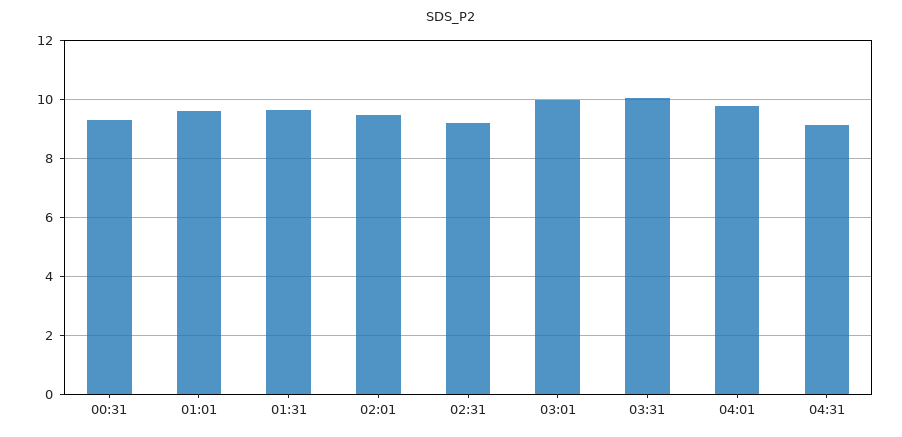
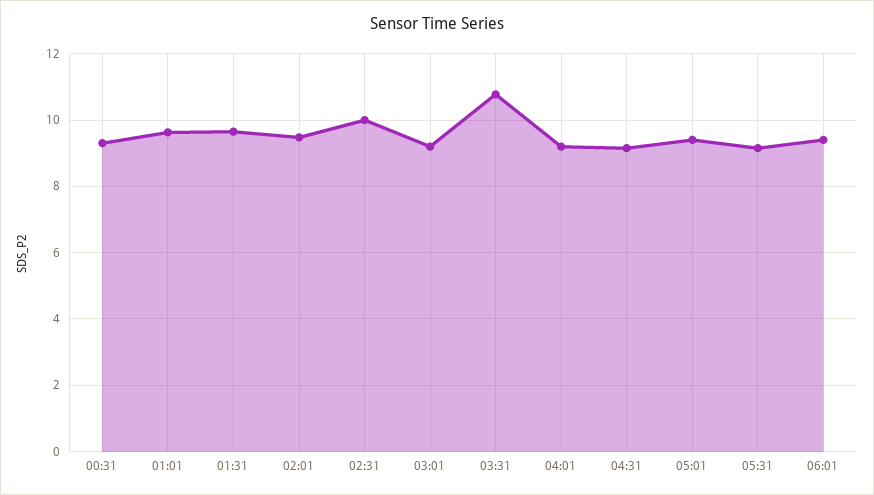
02:31: 9.25 -> 10
03:01: 10 -> 9.2
03:31: 10 -> 10.8
04:01: 9.75 -> 9.2
05:01: none -> 9.4
05:31: none -> 9.2
06:01: none -> 9.4

